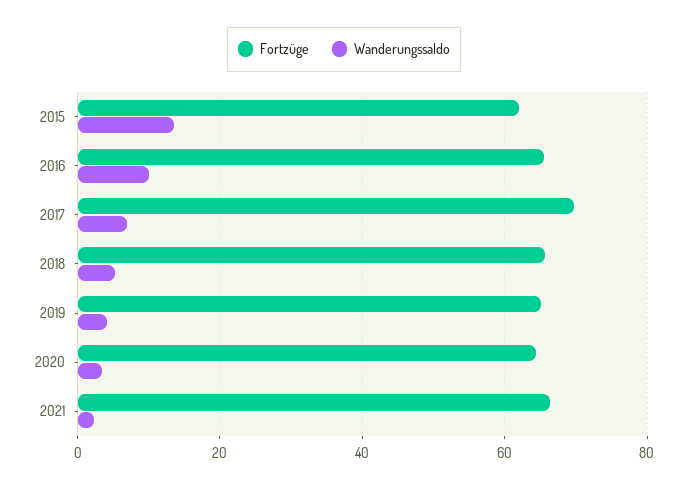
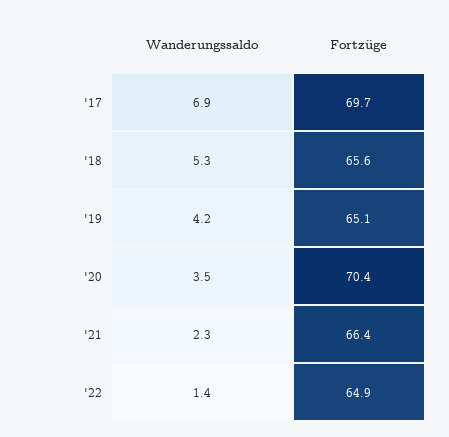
Fortzüge, 2015: 62 -> none
Wanderungssaldo, 2015: 14 -> none
Fortzüge, 2016: 66 -> none
Wanderungssaldo, 2016: 10 -> none
Fortzüge, 2020: 64 -> 70.4
Wanderungssaldo, '22: none -> 1.4
Fortzüge, '22: none -> 64.9

